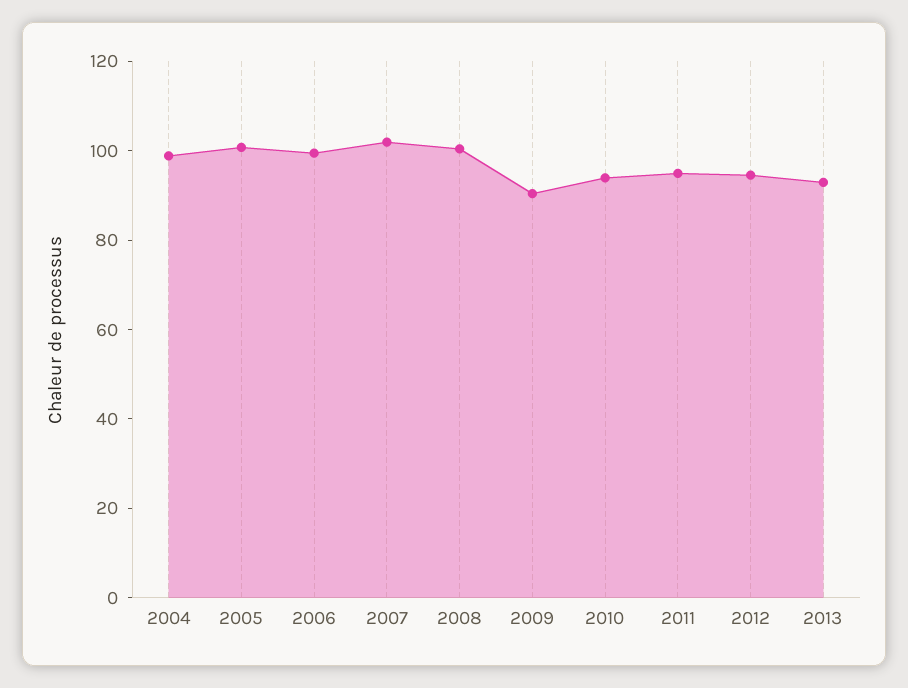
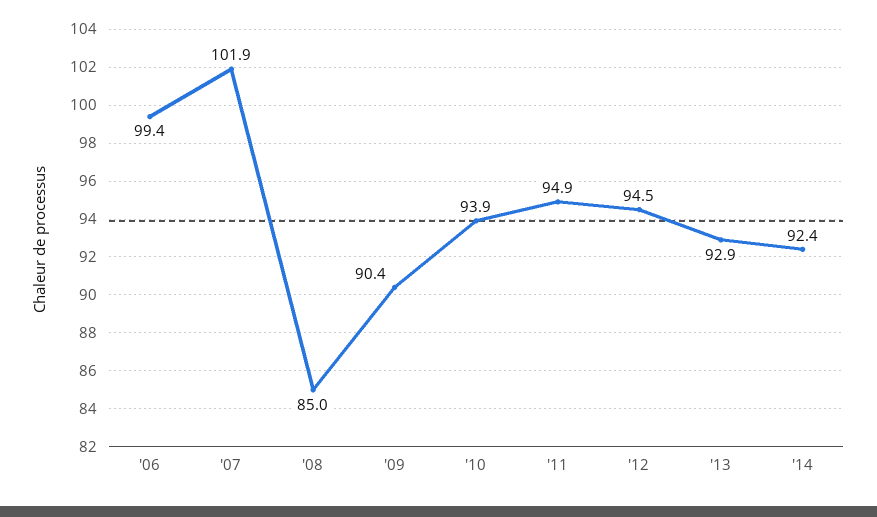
2004: 100 -> none
2005: 100 -> none
2008: 100 -> 85
'14: none -> 92.4

